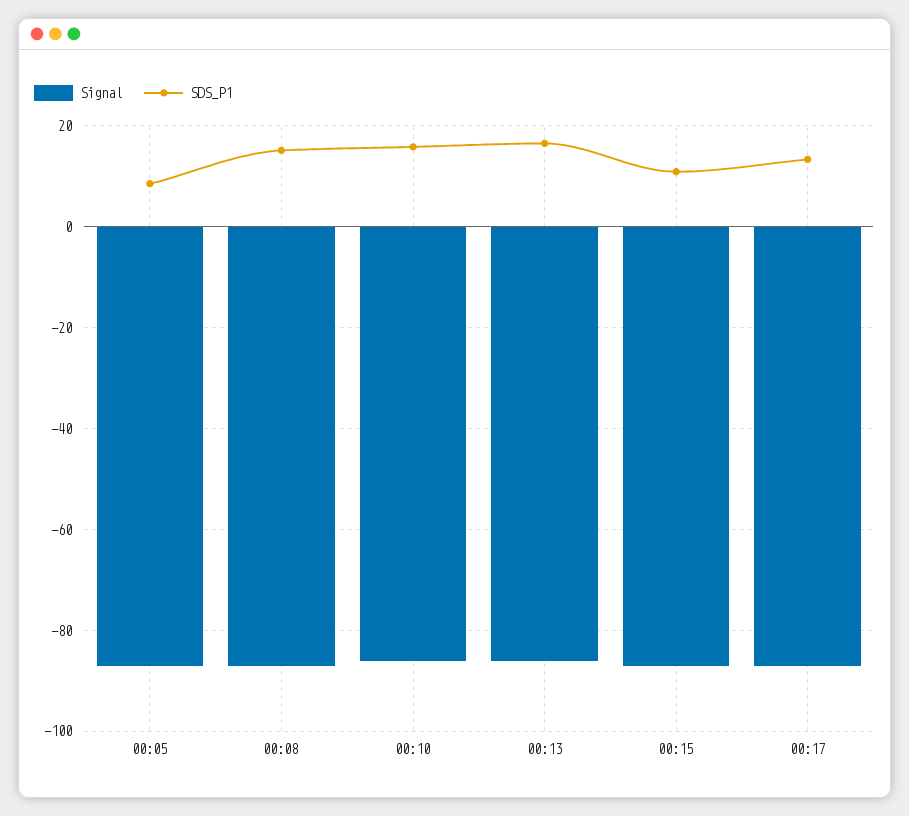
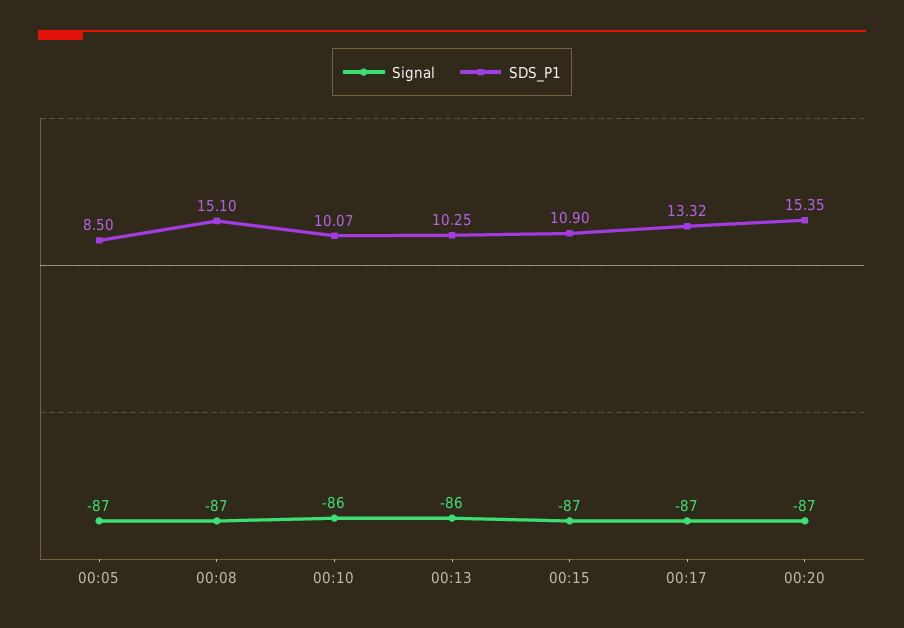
SDS_P1, 00:10: 16 -> 10.07
SDS_P1, 00:13: 16 -> 10.25
Signal, 00:20: none -> -87
SDS_P1, 00:20: none -> 15.35

